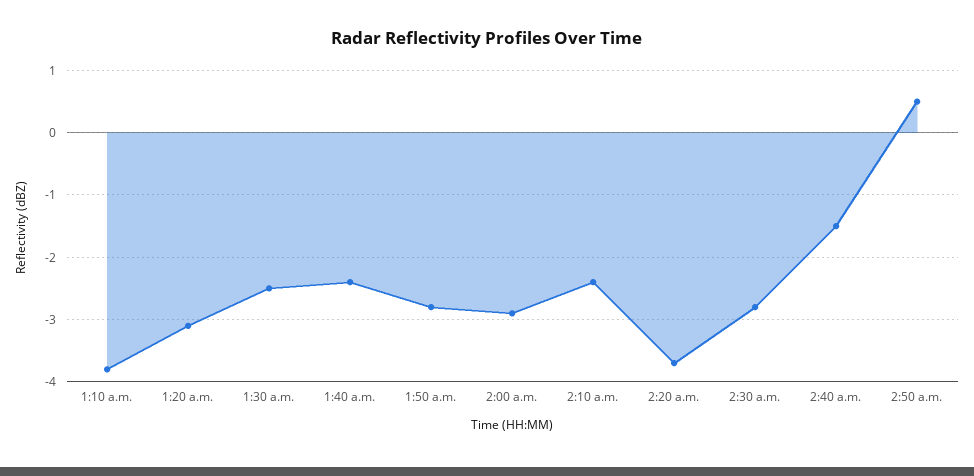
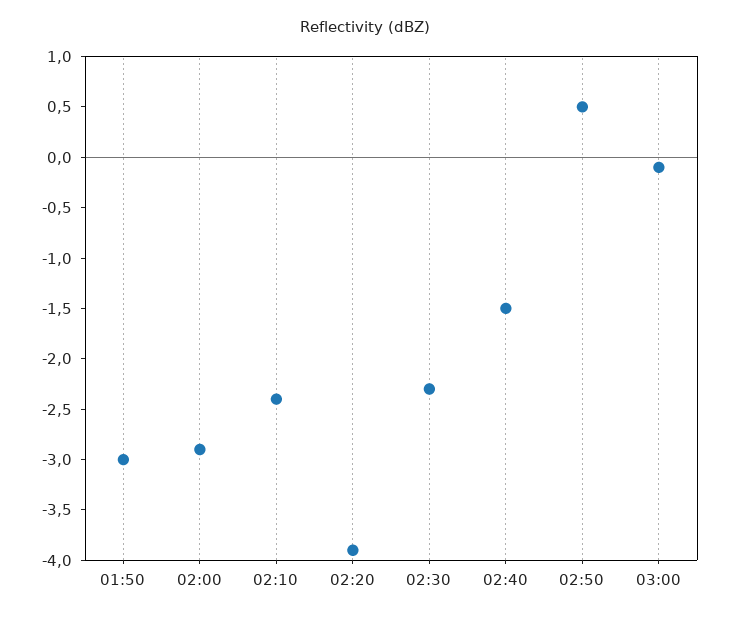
1:10 a.m.: -3.8 -> none
1:20 a.m.: -3.1 -> none
1:30 a.m.: -2.5 -> none
1:40 a.m.: -2.4 -> none
1:50 a.m.: -2.8 -> -3
2:20 a.m.: -3.7 -> -3.9
2:30 a.m.: -2.8 -> -2.3
03:00: none -> -0.1

